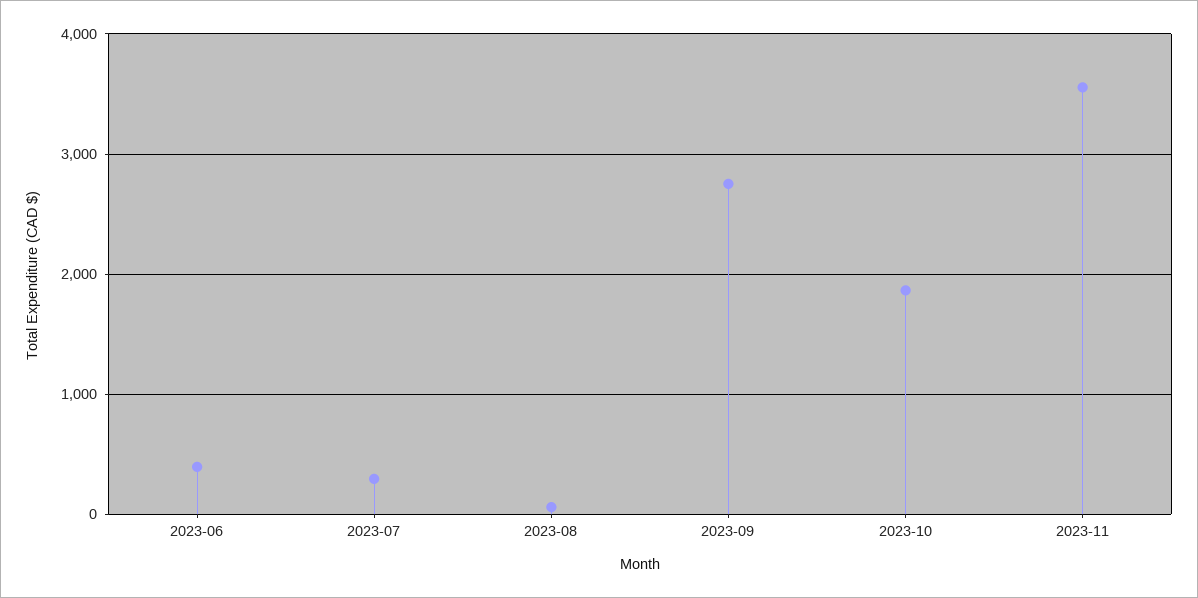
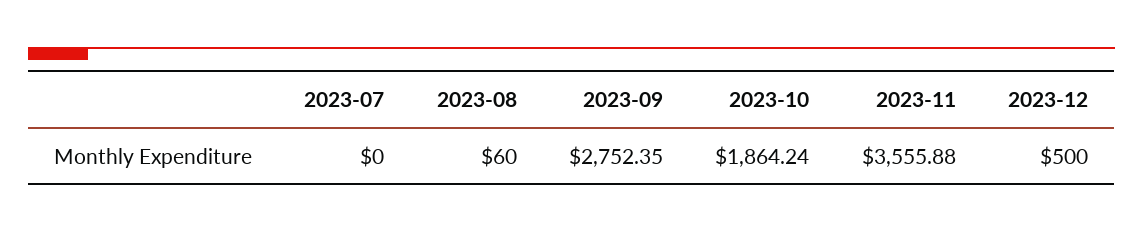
2023-06: 400 -> none
2023-07: 300 -> 0
2023-12: none -> 500

